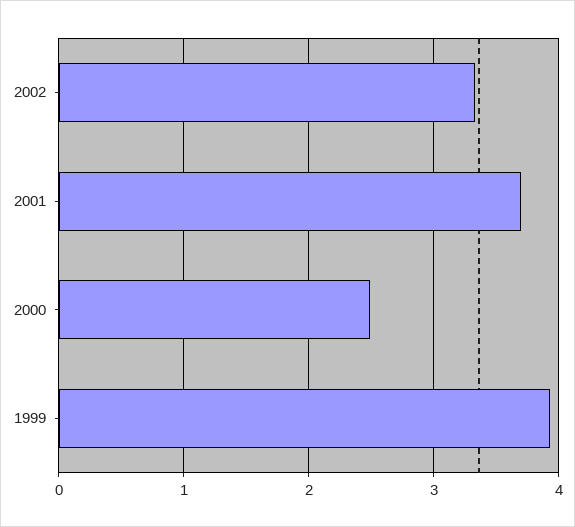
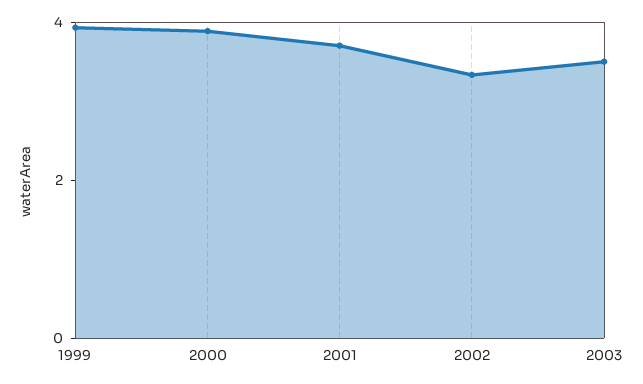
2000: 2.5 -> 4
2003: none -> 3.5

